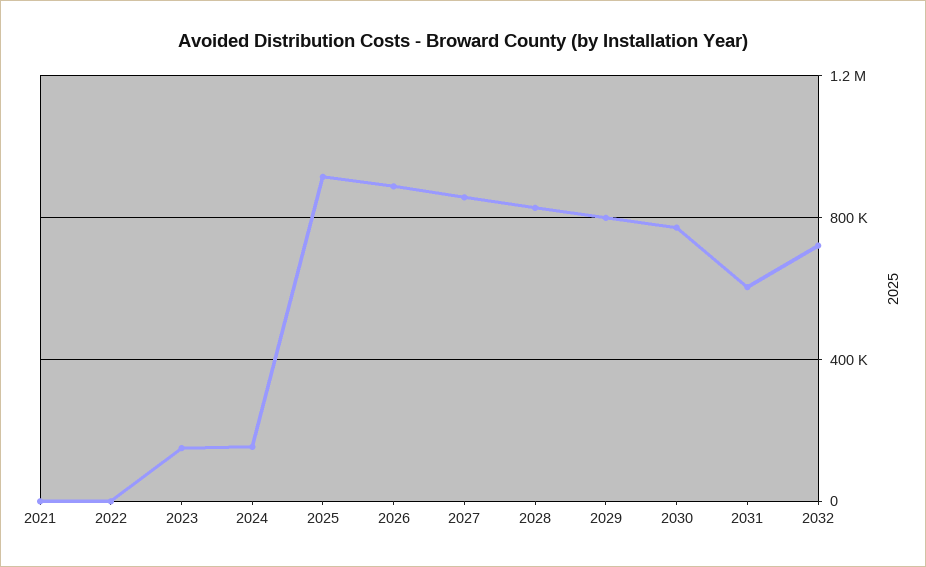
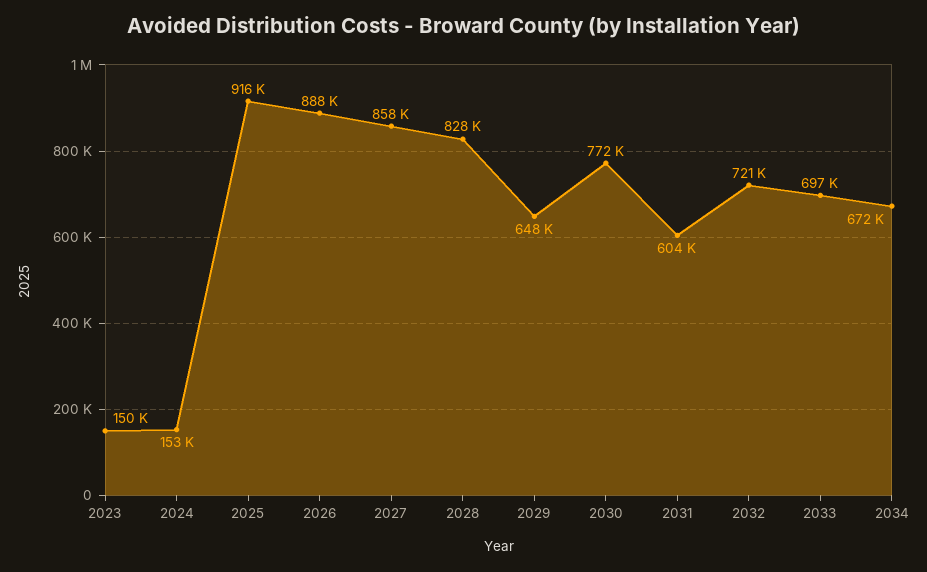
2021: 0 -> none
2022: 0 -> none
2029: 800000 -> 648000
2033: none -> 697000
2034: none -> 672000

